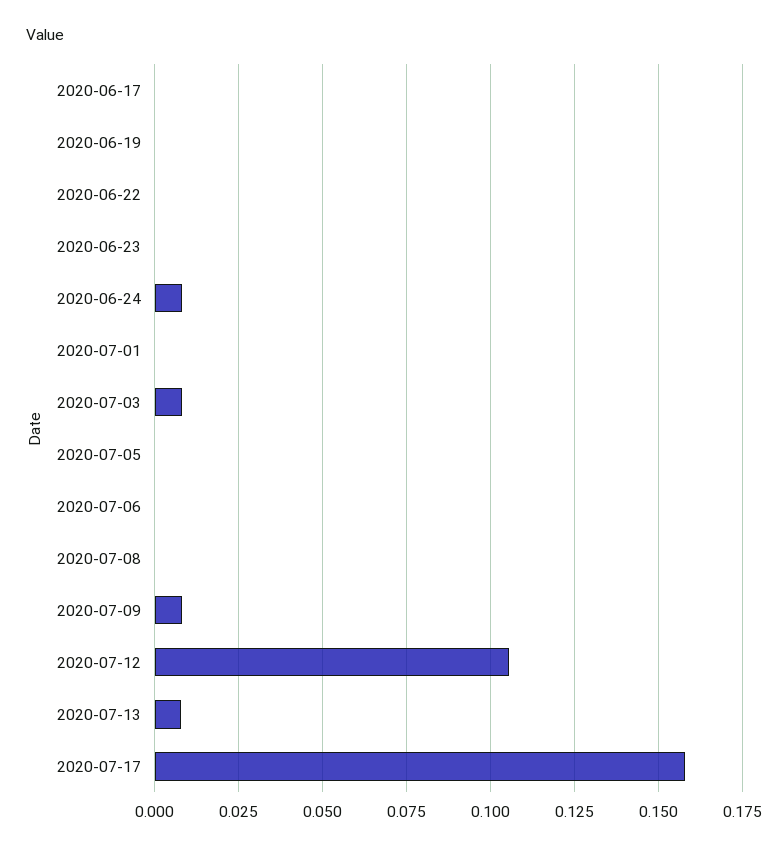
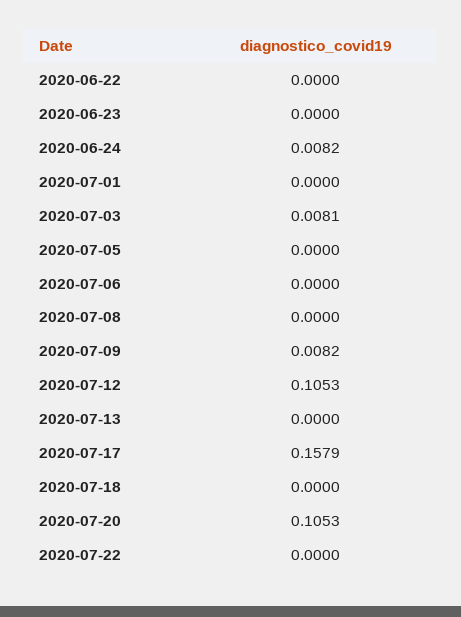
2020-06-17: 0 -> none
2020-06-19: 0 -> none
2020-07-13: 0.0075 -> 0
2020-07-18: none -> 0
2020-07-20: none -> 0.1053
2020-07-22: none -> 0

